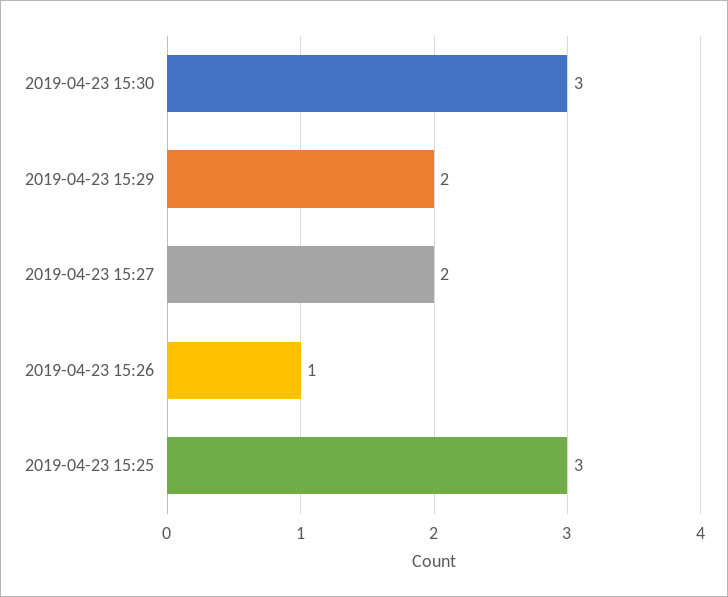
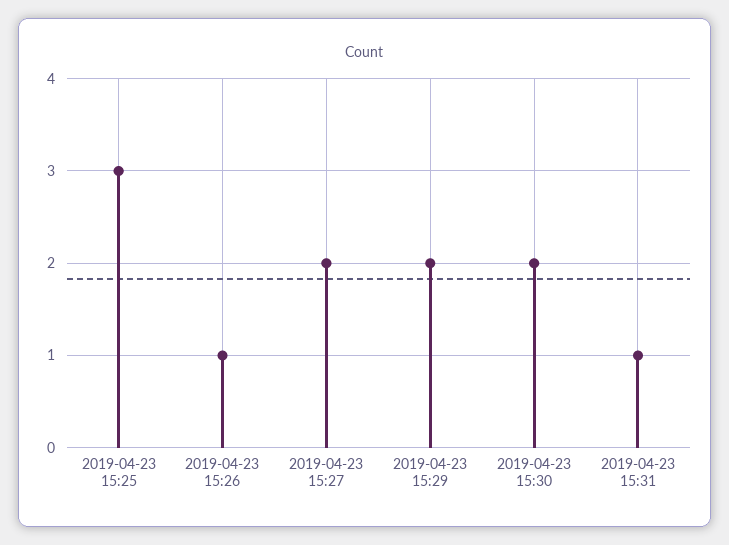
2019-04-23 15:30: 3 -> 2
2019-04-23 15:31: none -> 1

